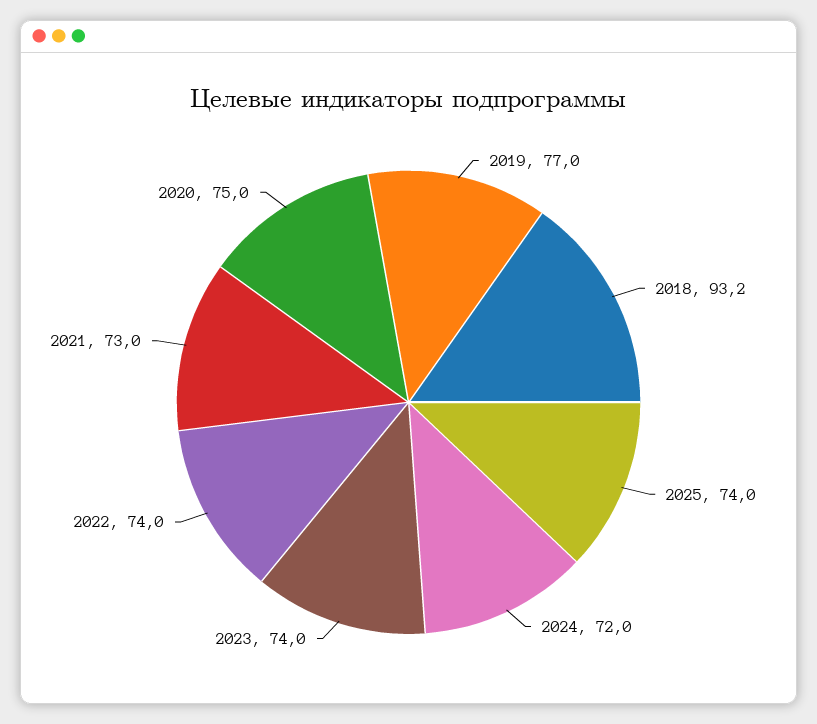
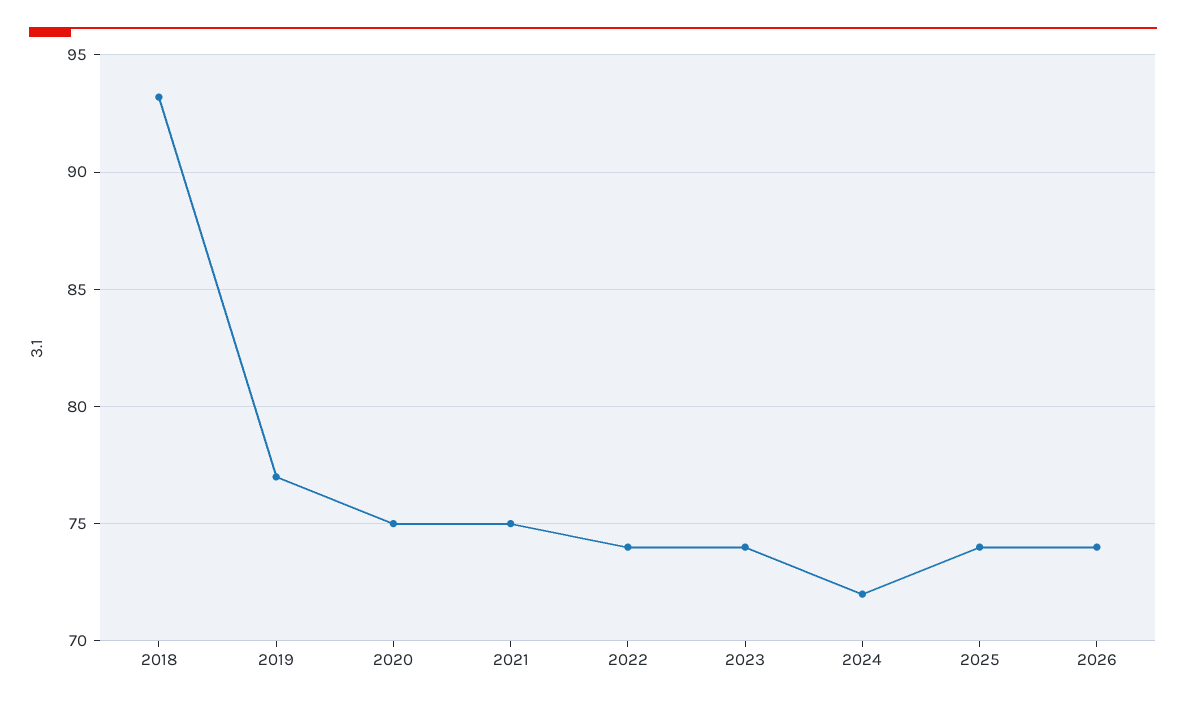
2021: 73 -> 75
2026: none -> 74

